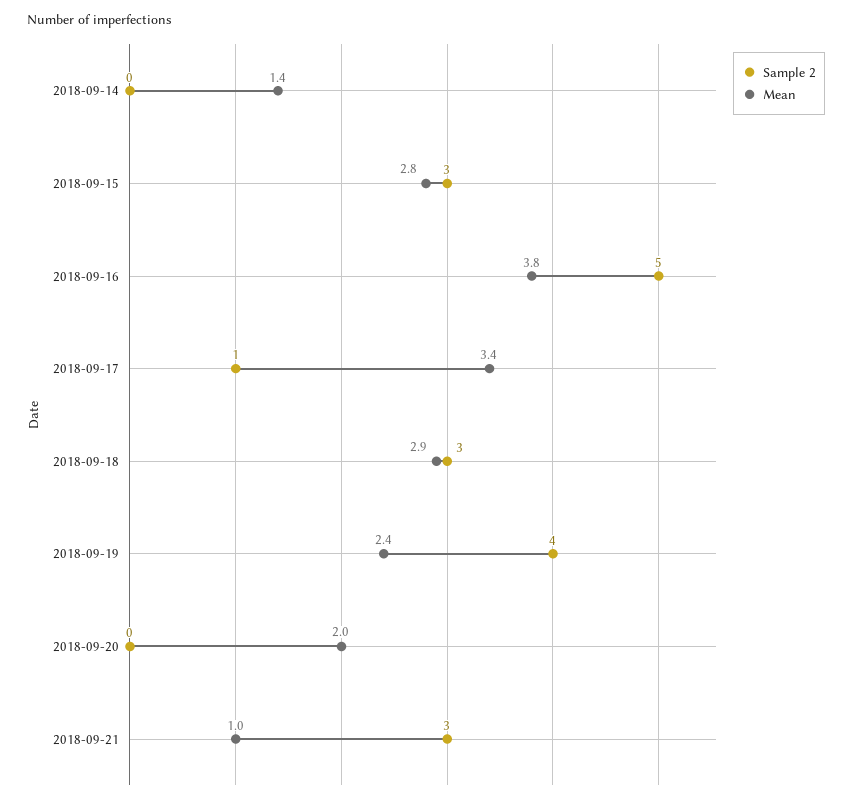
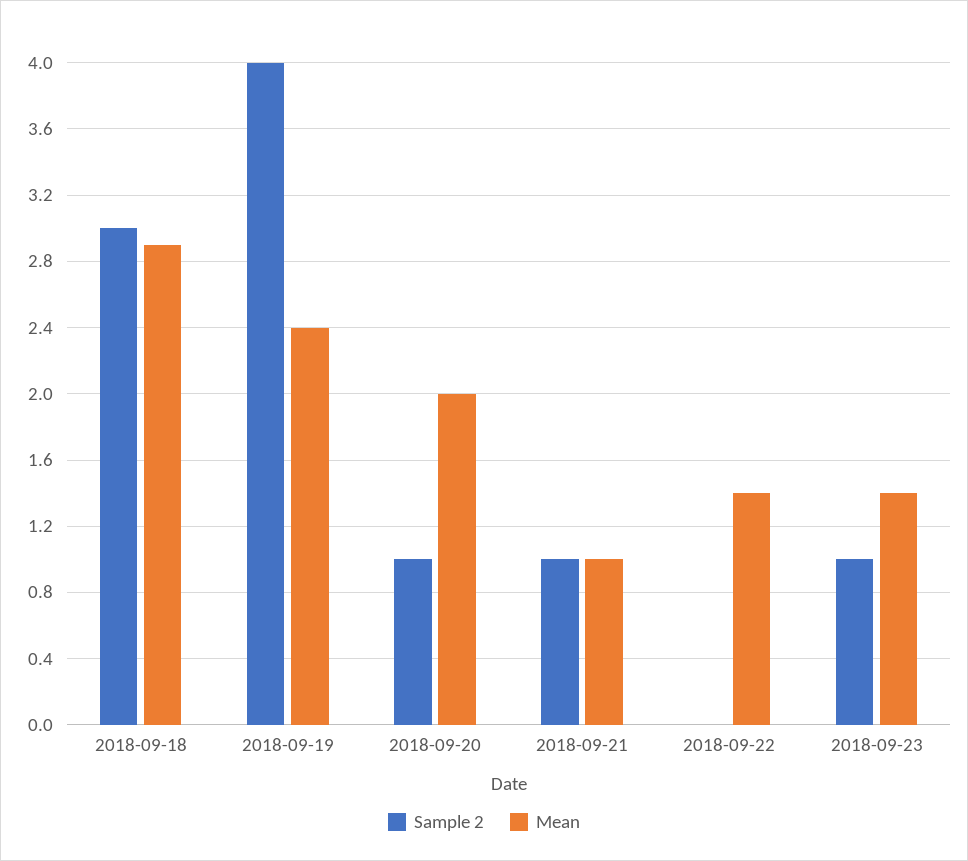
Sample 2, 2018-09-14: 0 -> none
Mean, 2018-09-14: 1.4 -> none
Sample 2, 2018-09-15: 3 -> none
Mean, 2018-09-15: 2.8 -> none
Sample 2, 2018-09-16: 5 -> none
Mean, 2018-09-16: 3.8 -> none
Sample 2, 2018-09-17: 1 -> none
Mean, 2018-09-17: 3.4 -> none
Sample 2, 2018-09-20: 0 -> 1
Sample 2, 2018-09-21: 3 -> 1
Sample 2, 2018-09-22: none -> 0
Mean, 2018-09-22: none -> 1.4
Sample 2, 2018-09-23: none -> 1
Mean, 2018-09-23: none -> 1.4

